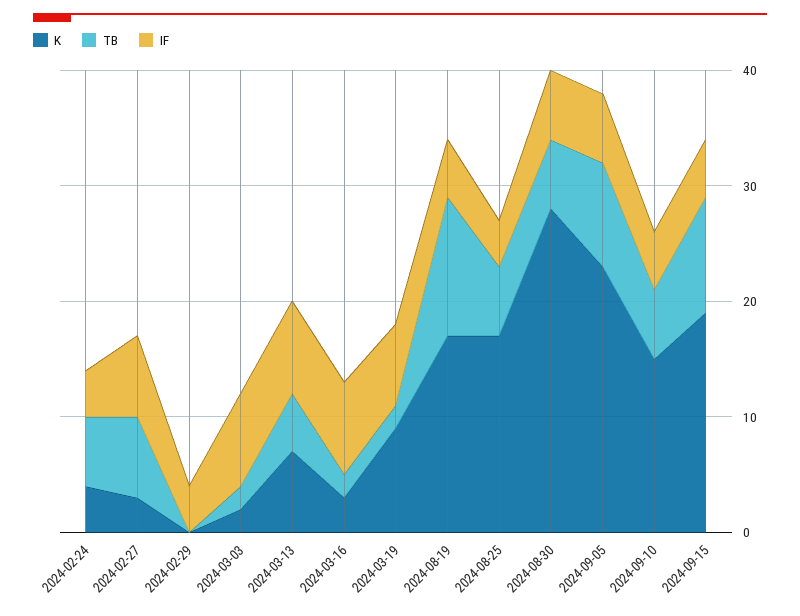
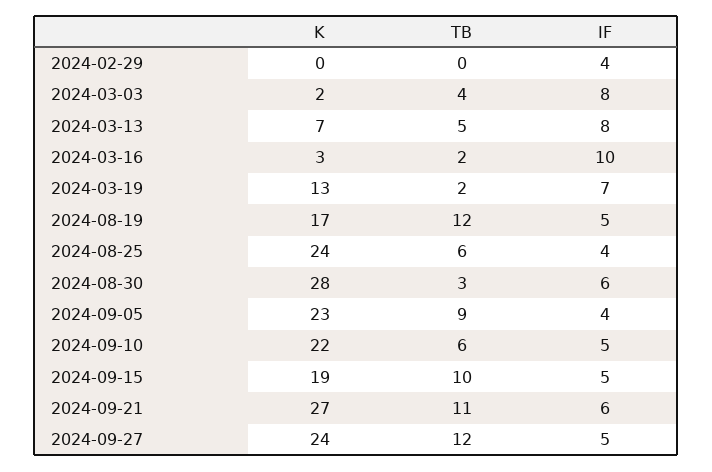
K, 2024-02-24: 4 -> none
TB, 2024-02-24: 6 -> none
IF, 2024-02-24: 4 -> none
K, 2024-02-27: 3 -> none
TB, 2024-02-27: 7 -> none
IF, 2024-02-27: 7 -> none
TB, 2024-03-03: 2 -> 4
IF, 2024-03-16: 8 -> 10
K, 2024-03-19: 9 -> 13
K, 2024-08-25: 17 -> 24
TB, 2024-08-30: 6 -> 3
IF, 2024-09-05: 6 -> 4
K, 2024-09-10: 15 -> 22
K, 2024-09-21: none -> 27
TB, 2024-09-21: none -> 11
IF, 2024-09-21: none -> 6
K, 2024-09-27: none -> 24
TB, 2024-09-27: none -> 12
IF, 2024-09-27: none -> 5

